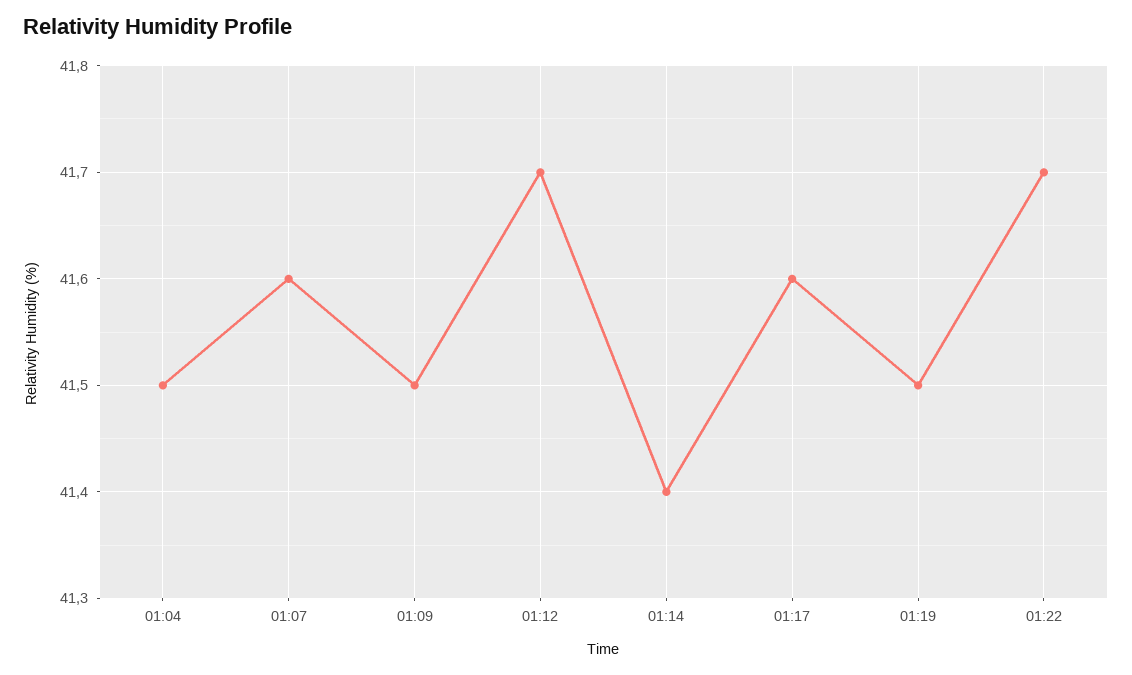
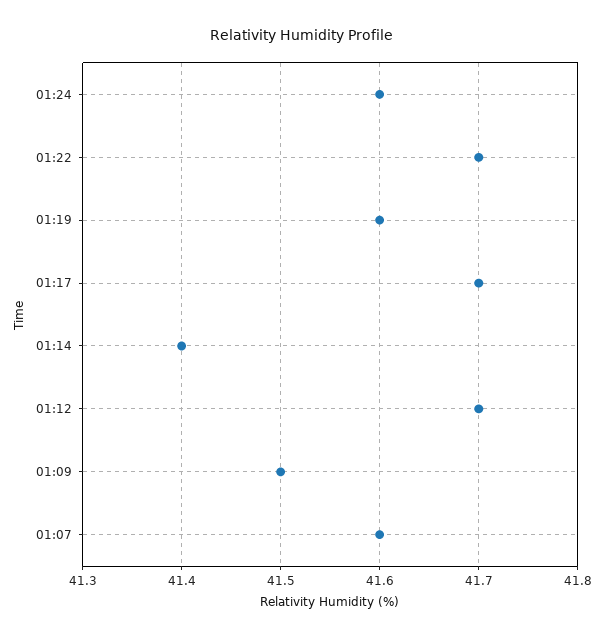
01:04: 41.5 -> none
01:17: 41.6 -> 41.7
01:19: 41.5 -> 41.6
01:24: none -> 41.6

